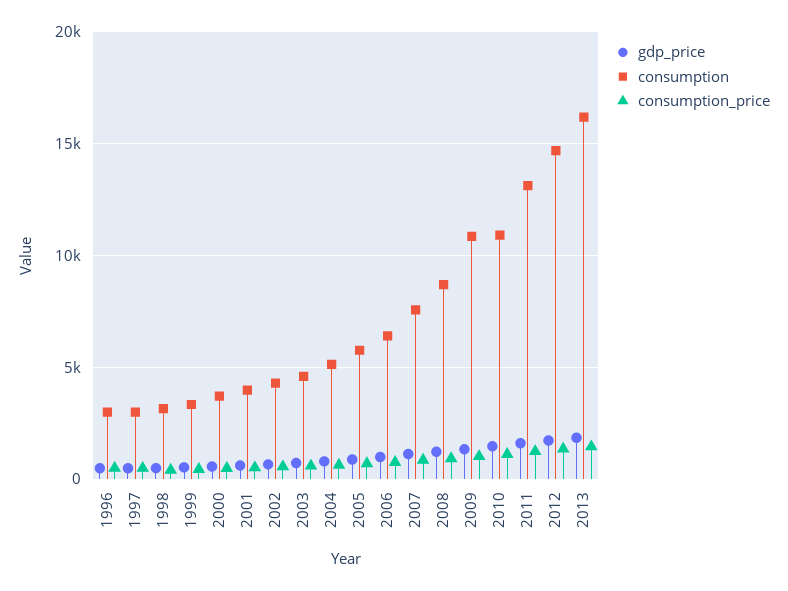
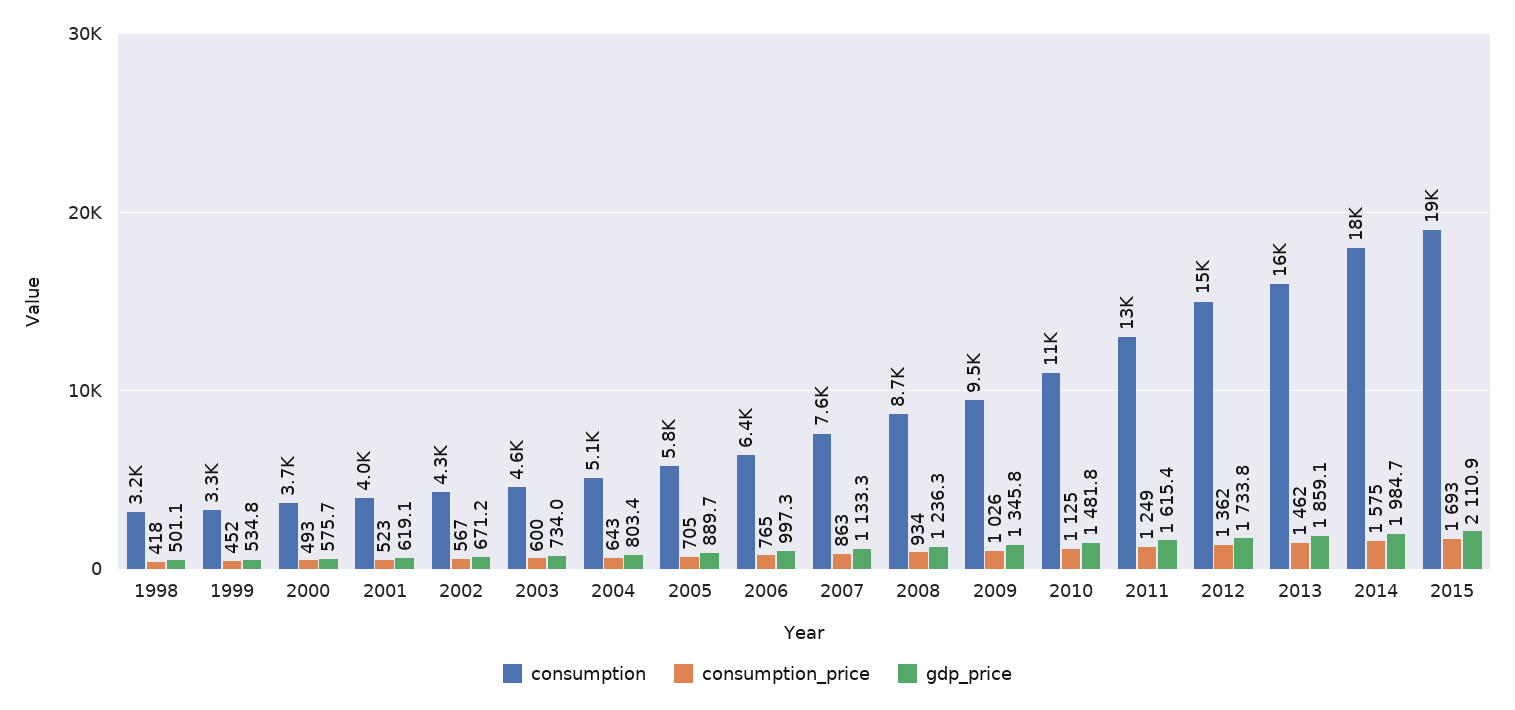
gdp_price, 1996: 500 -> none
consumption, 1996: 3000 -> none
consumption_price, 1996: 500 -> none
gdp_price, 1997: 500 -> none
consumption, 1997: 3000 -> none
consumption_price, 1997: 500 -> none
consumption, 2009: 11000 -> 9500
consumption, 2014: none -> 18000
consumption_price, 2014: none -> 1575
gdp_price, 2014: none -> 1984.7
consumption, 2015: none -> 19000
consumption_price, 2015: none -> 1693
gdp_price, 2015: none -> 2110.9

